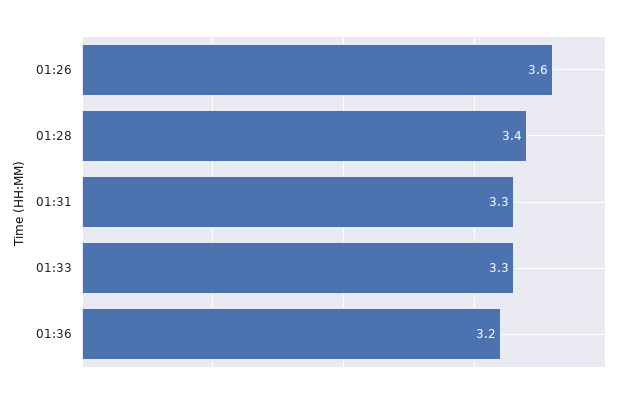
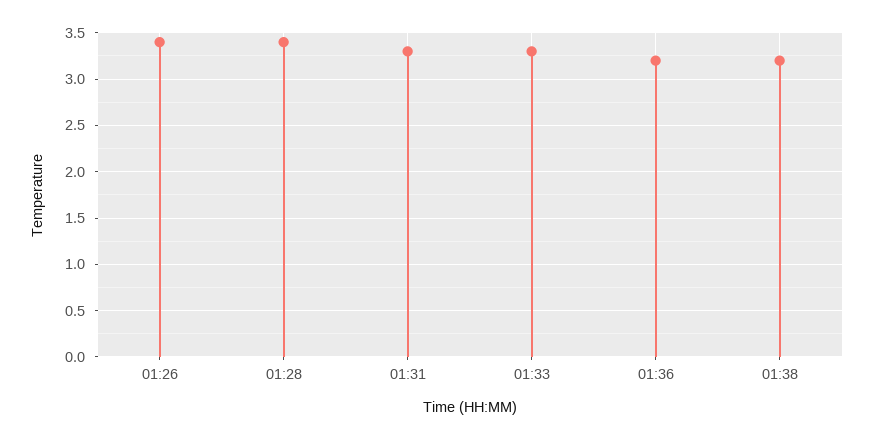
01:26: 3.6 -> 3.4
01:38: none -> 3.2

